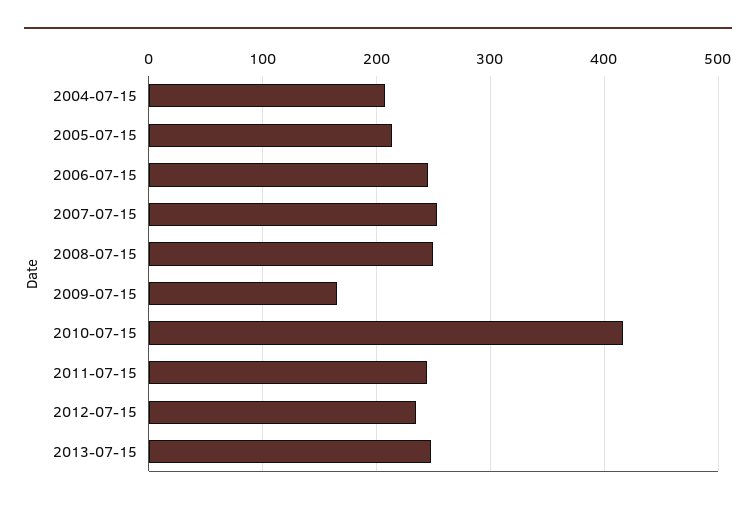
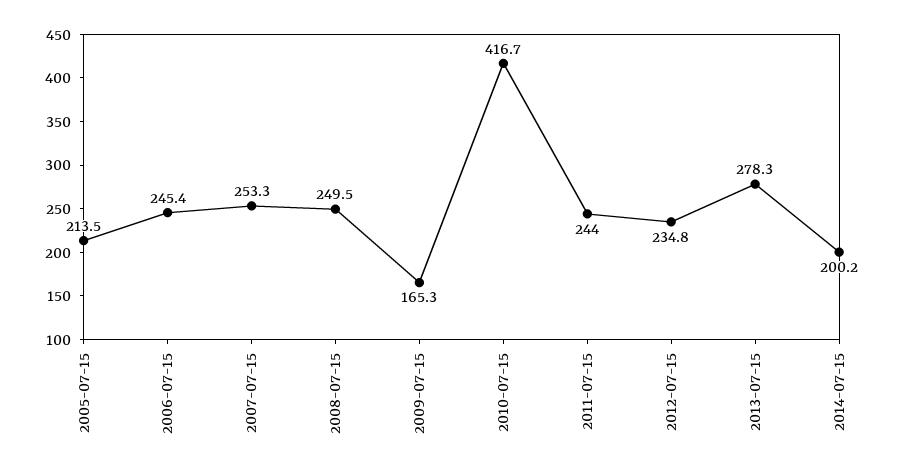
2004-07-15: 210 -> none
2013-07-15: 250 -> 278.3
2014-07-15: none -> 200.2

